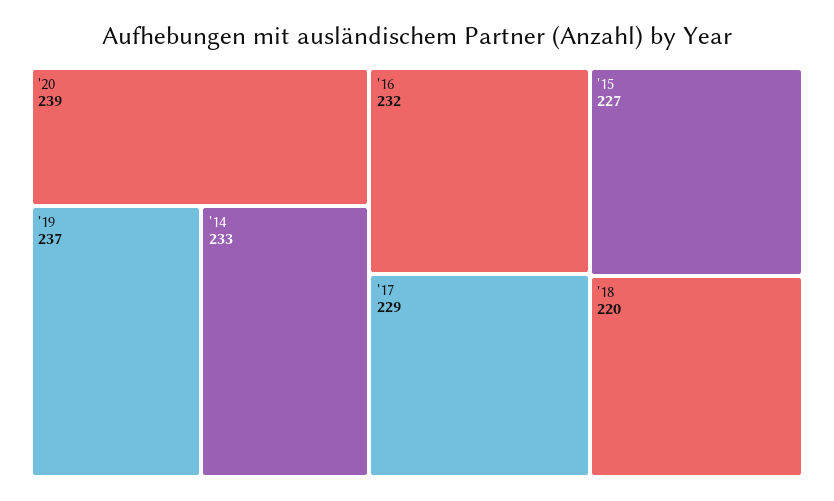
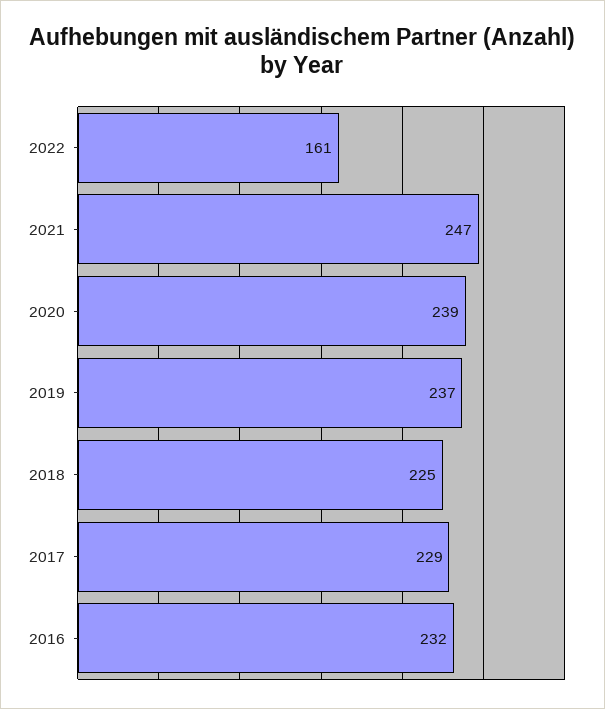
'14: 233 -> none
'15: 227 -> none
'18: 220 -> 225
2022: none -> 161
2021: none -> 247

